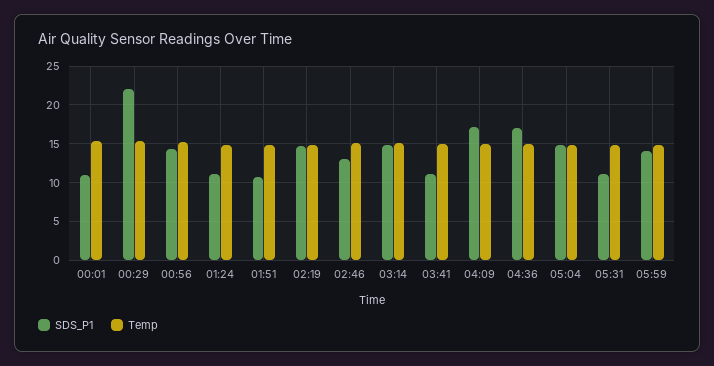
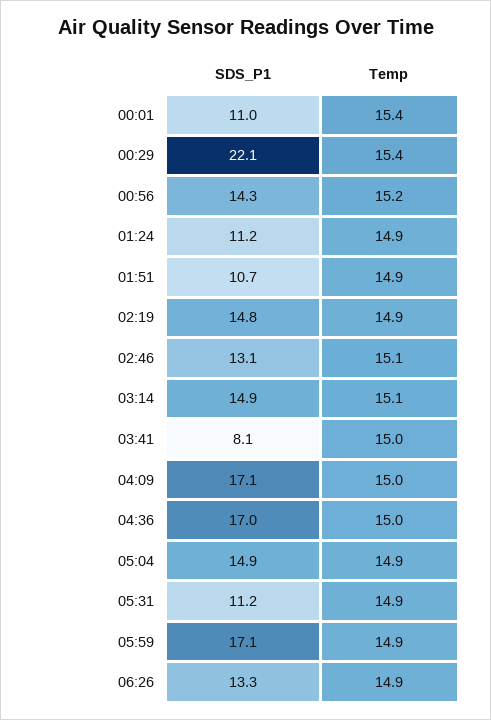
SDS_P1, 03:41: 11 -> 8.1
SDS_P1, 05:59: 14 -> 17.1
SDS_P1, 06:26: none -> 13.3
Temp, 06:26: none -> 14.9

